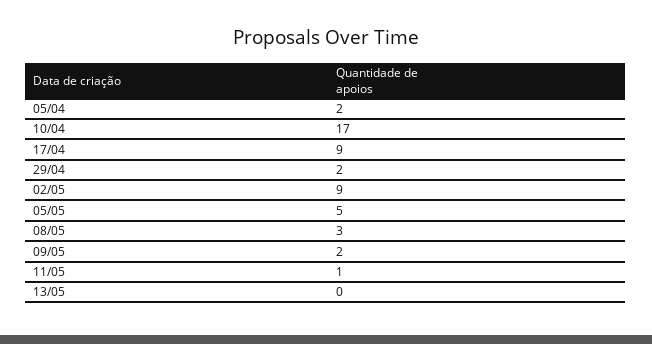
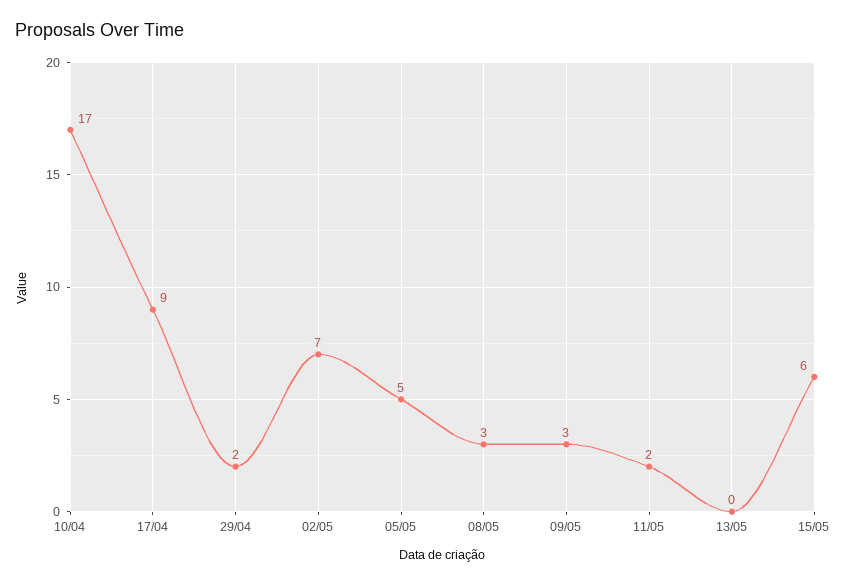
05/04: 2 -> none
02/05: 9 -> 7
09/05: 2 -> 3
11/05: 1 -> 2
15/05: none -> 6

